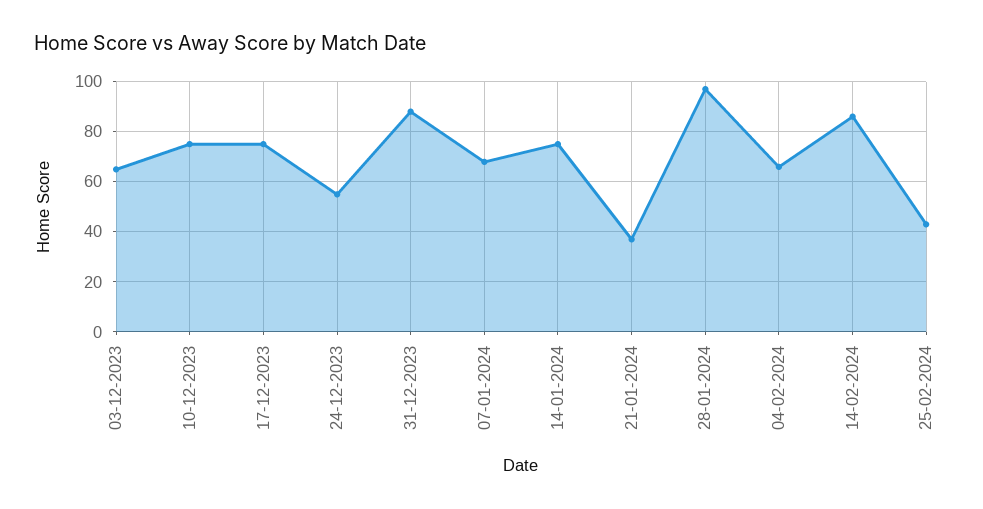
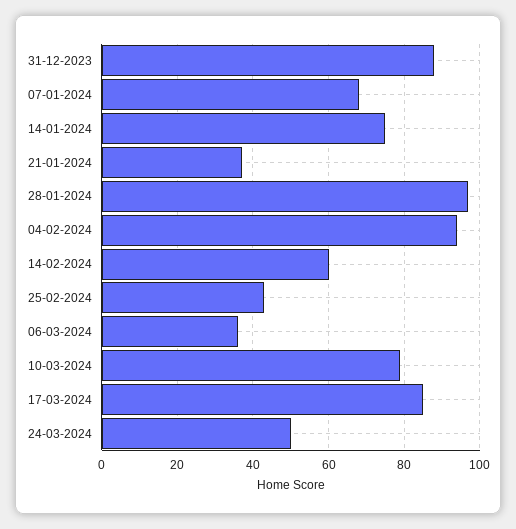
03-12-2023: 65 -> none
10-12-2023: 75 -> none
17-12-2023: 75 -> none
24-12-2023: 55 -> none
04-02-2024: 65 -> 95
14-02-2024: 85 -> 60
06-03-2024: none -> 35
10-03-2024: none -> 80
17-03-2024: none -> 85
24-03-2024: none -> 50

